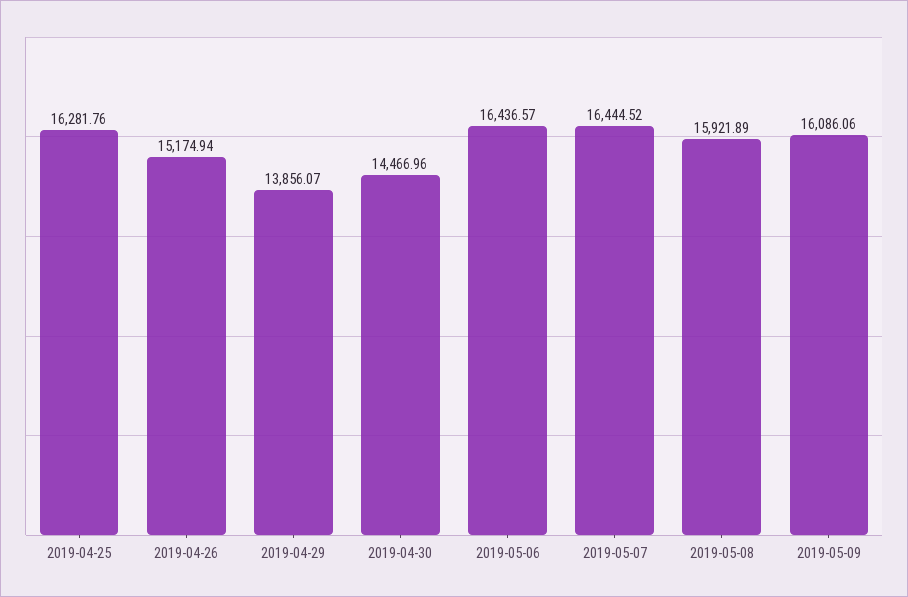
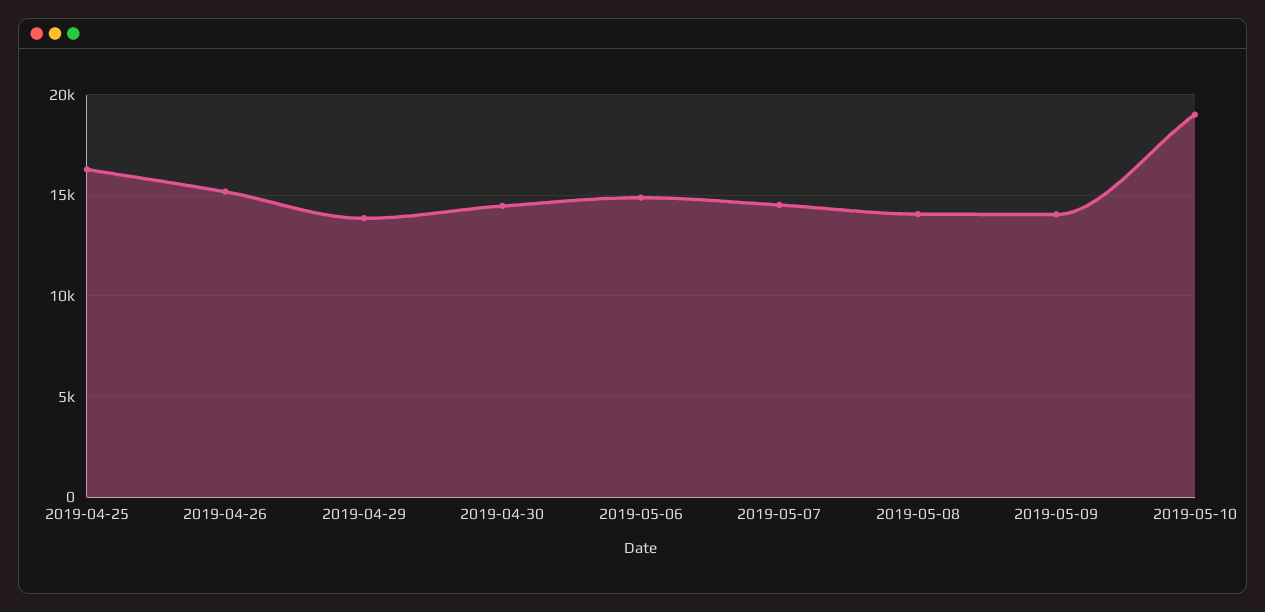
2019-05-06: 16436.57 -> 15000
2019-05-07: 16444.52 -> 14500
2019-05-08: 15921.89 -> 14000
2019-05-09: 16086.06 -> 14000
2019-05-10: none -> 19000

